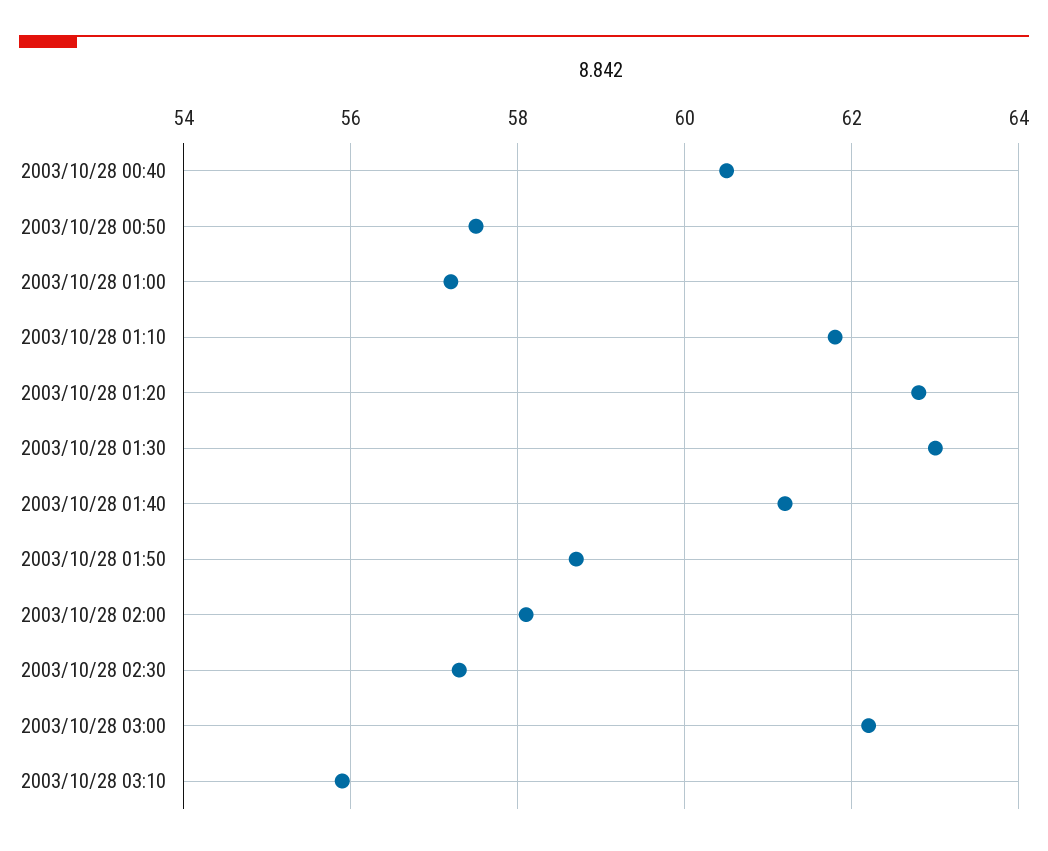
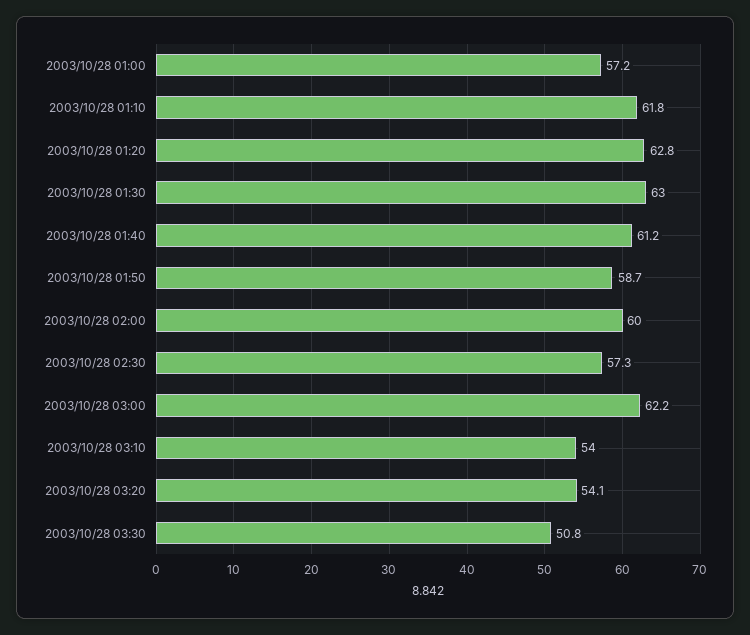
2003/10/28 00:40: 60.5 -> none
2003/10/28 00:50: 57.5 -> none
2003/10/28 02:00: 58 -> 60
2003/10/28 03:10: 56 -> 54
2003/10/28 03:20: none -> 54.1
2003/10/28 03:30: none -> 50.8

